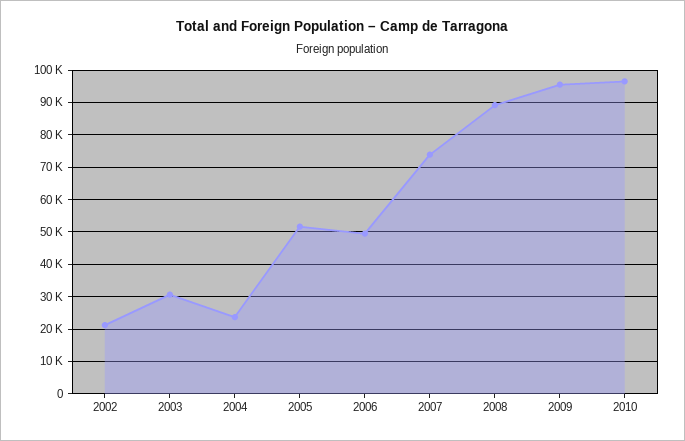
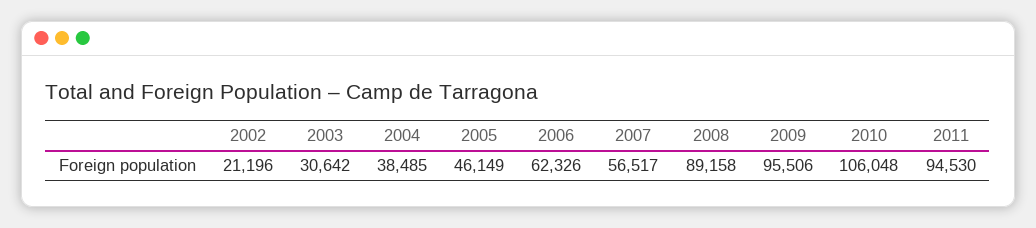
2004: 24000 -> 38485
2005: 52000 -> 46149
2006: 50000 -> 62326
2007: 74000 -> 56517
2010: 96000 -> 106048
2011: none -> 94530

